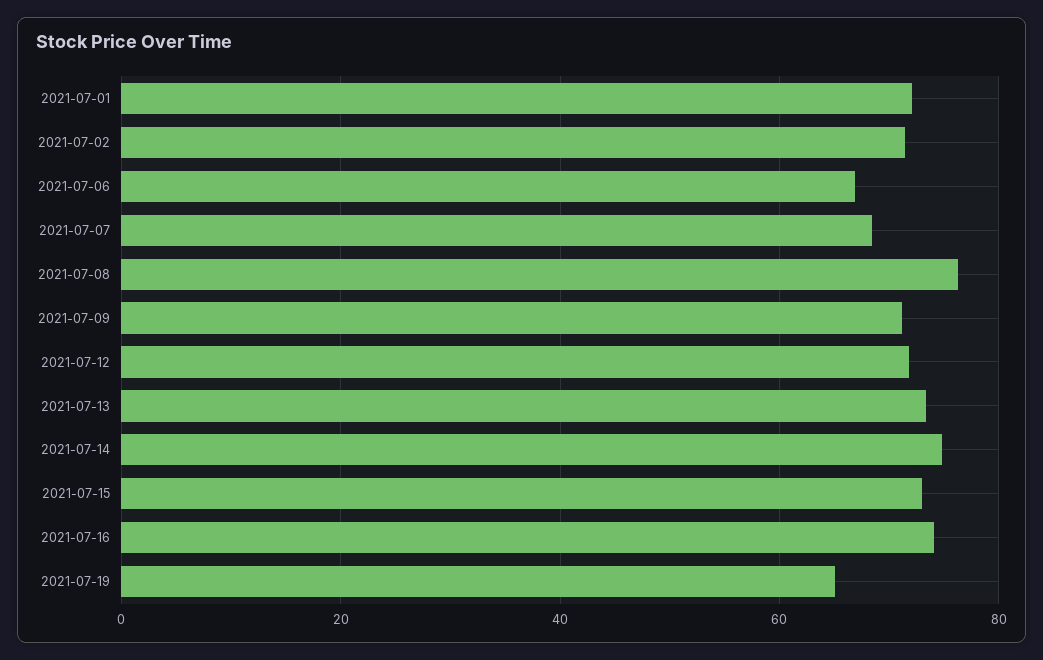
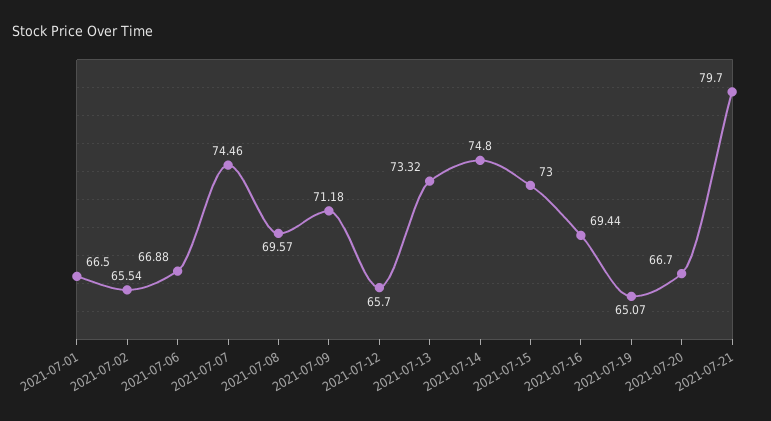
2021-07-01: 72 -> 66.5
2021-07-02: 72 -> 65.54
2021-07-07: 68 -> 74.46
2021-07-08: 76 -> 69.57
2021-07-12: 72 -> 65.7
2021-07-16: 74 -> 69.44
2021-07-20: none -> 66.7
2021-07-21: none -> 79.7

